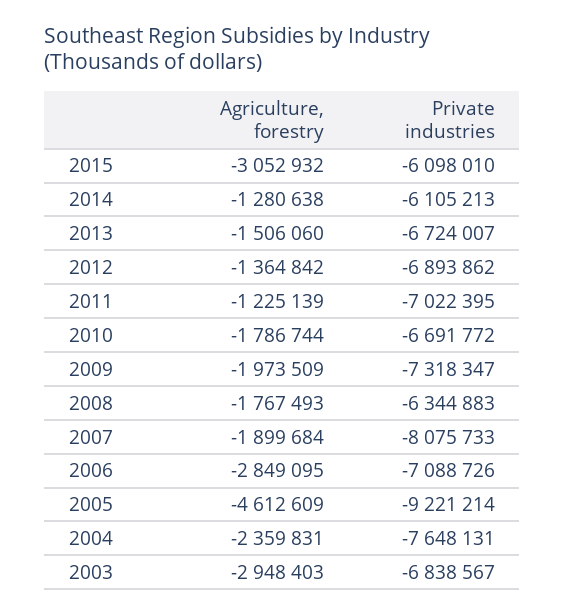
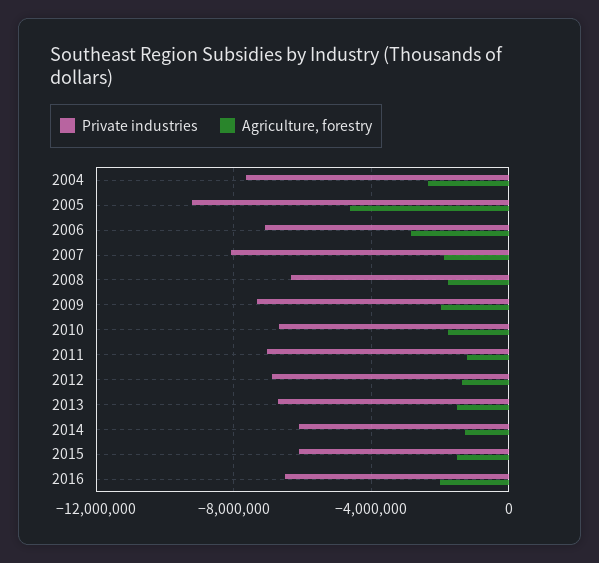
Agriculture, forestry, 2015: -3052932 -> -1500000
Agriculture, forestry, 2003: -2948403 -> none
Private industries, 2003: -6838567 -> none
Private industries, 2016: none -> -6500000
Agriculture, forestry, 2016: none -> -2000000

